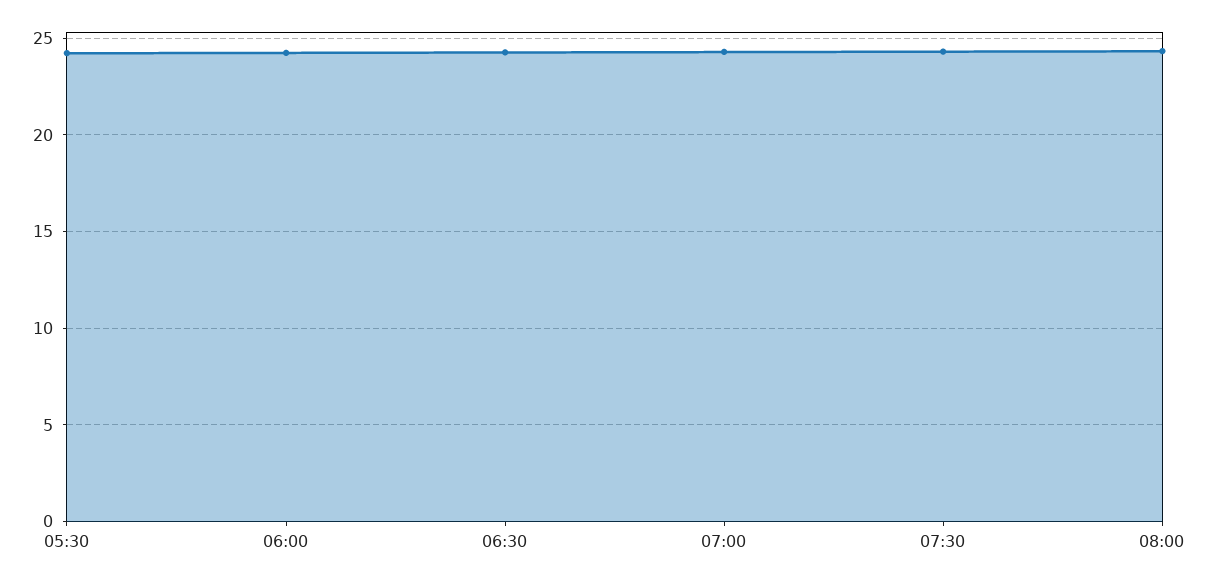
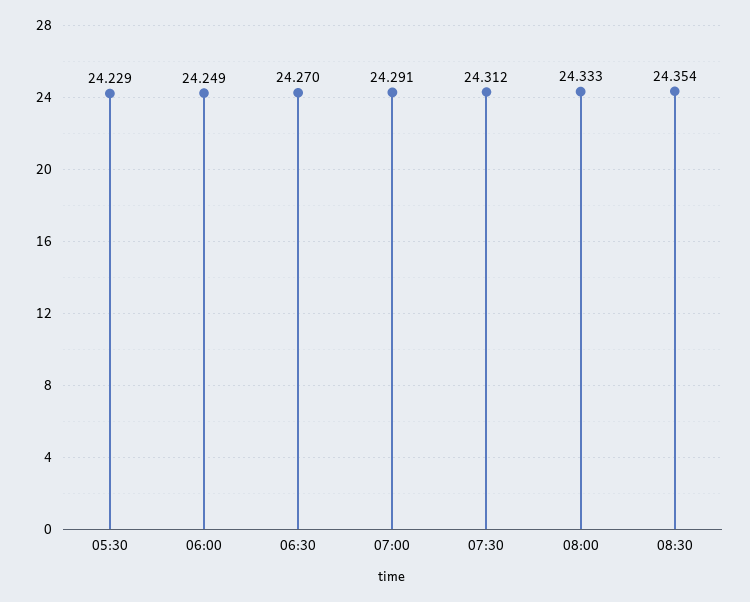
08:30: none -> 24.354

